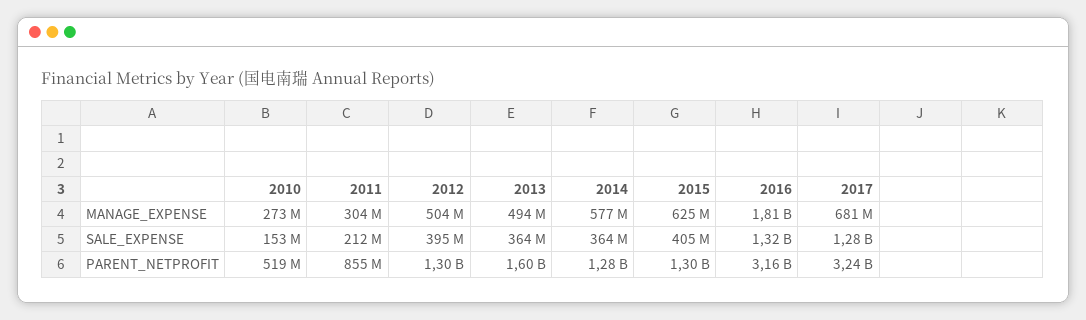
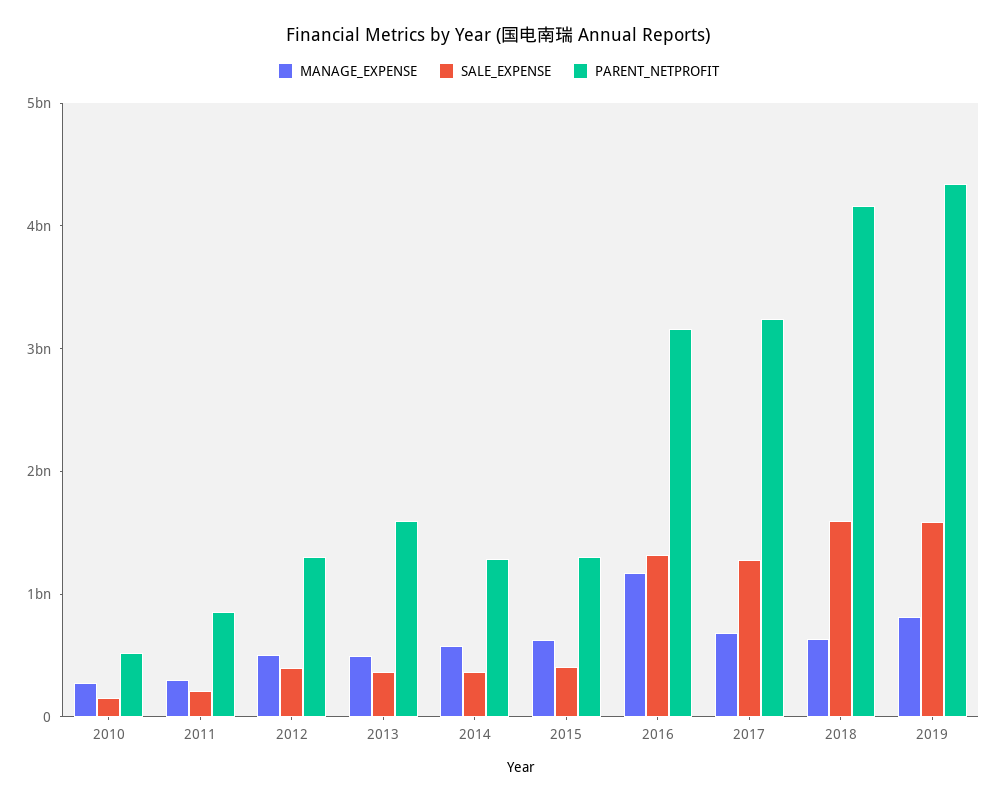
MANAGE_EXPENSE, 2016: 1810000000 -> 1200000000
MANAGE_EXPENSE, 2018: none -> 600000000
SALE_EXPENSE, 2018: none -> 1600000000
PARENT_NETPROFIT, 2018: none -> 4200000000
MANAGE_EXPENSE, 2019: none -> 800000000
SALE_EXPENSE, 2019: none -> 1600000000
PARENT_NETPROFIT, 2019: none -> 4400000000

